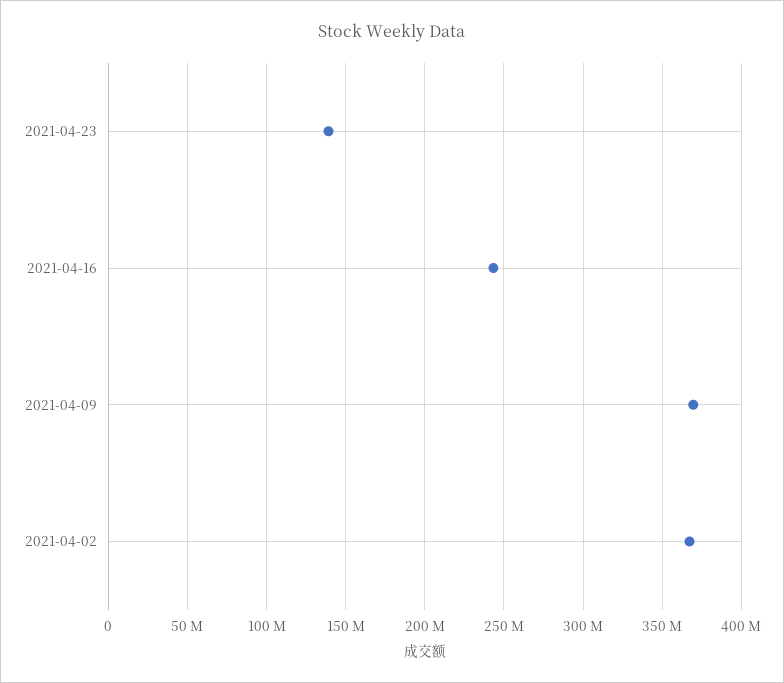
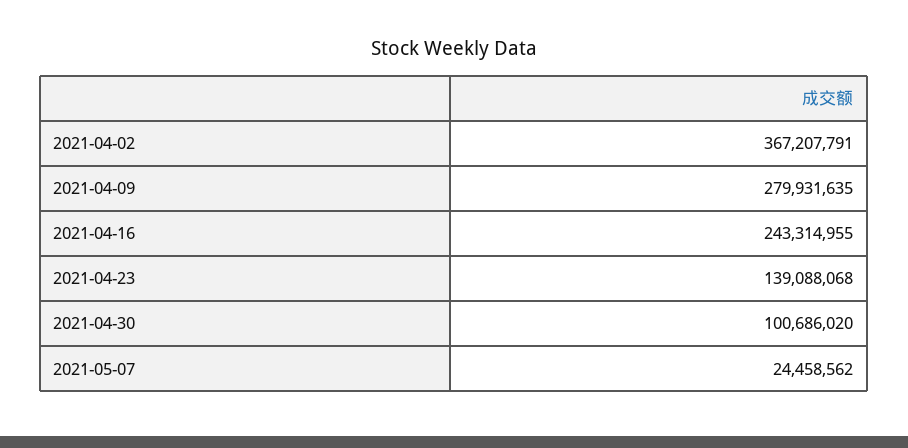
2021-04-09: 370000000 -> 279931635
2021-04-30: none -> 100686020
2021-05-07: none -> 24458562

